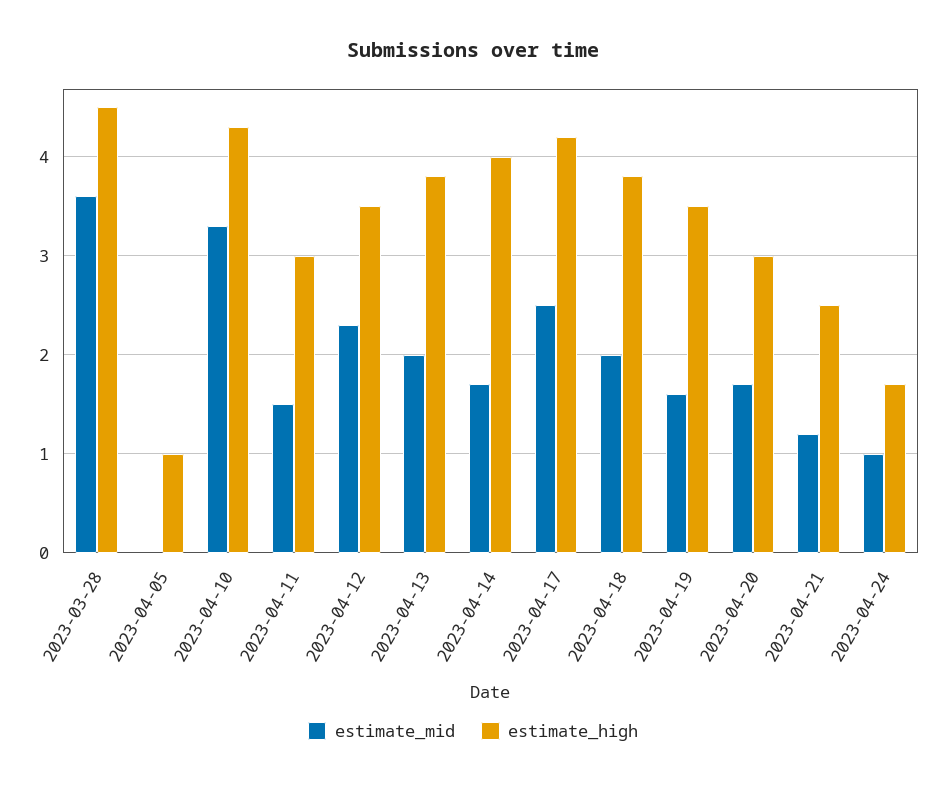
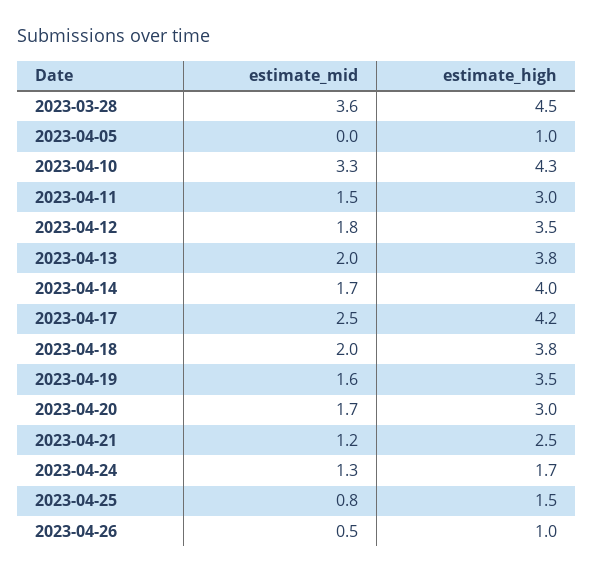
estimate_mid, 2023-04-12: 2.3 -> 1.8
estimate_mid, 2023-04-24: 1 -> 1.3
estimate_mid, 2023-04-25: none -> 0.8
estimate_high, 2023-04-25: none -> 1.5
estimate_mid, 2023-04-26: none -> 0.5
estimate_high, 2023-04-26: none -> 1

